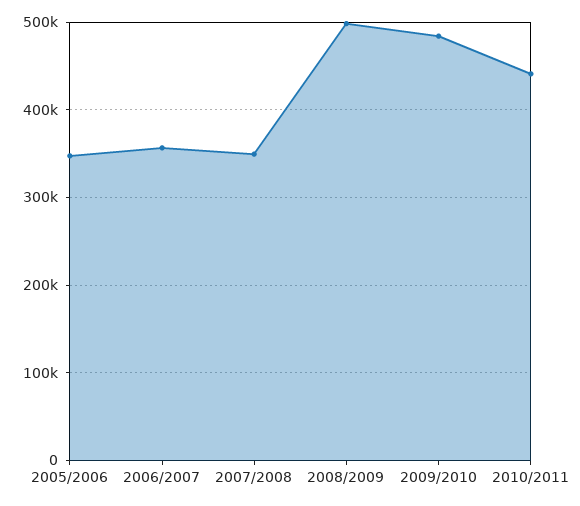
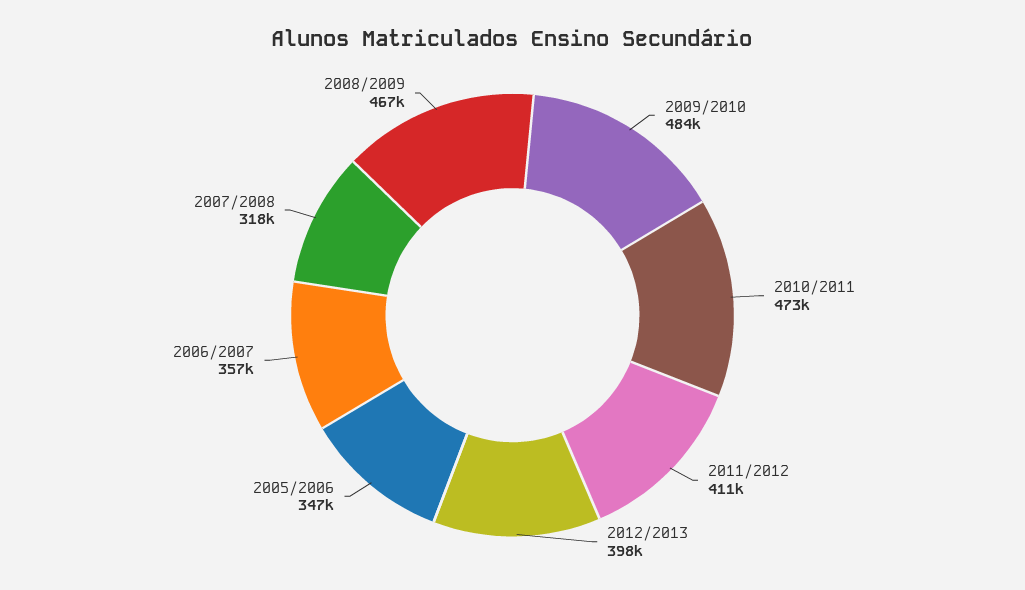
2007/2008: 350000 -> 318000
2008/2009: 500000 -> 467000
2010/2011: 440000 -> 473000
2011/2012: none -> 411000
2012/2013: none -> 398000

